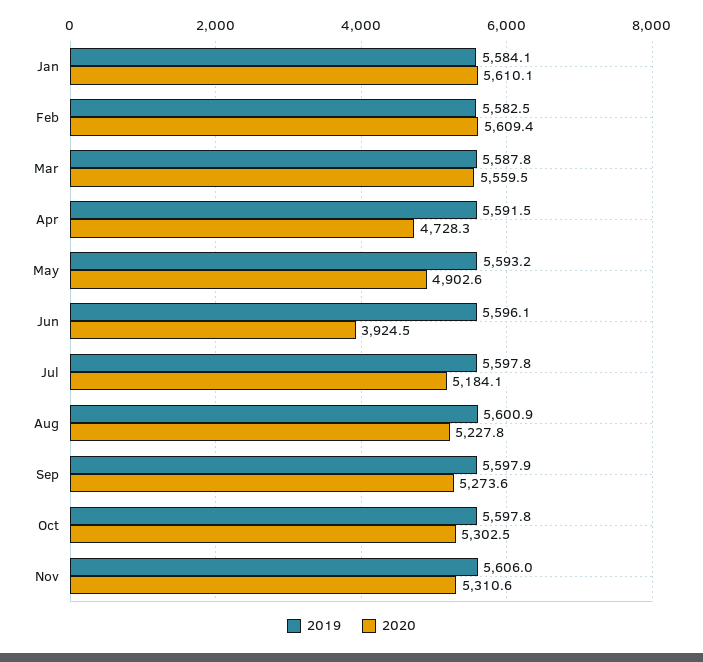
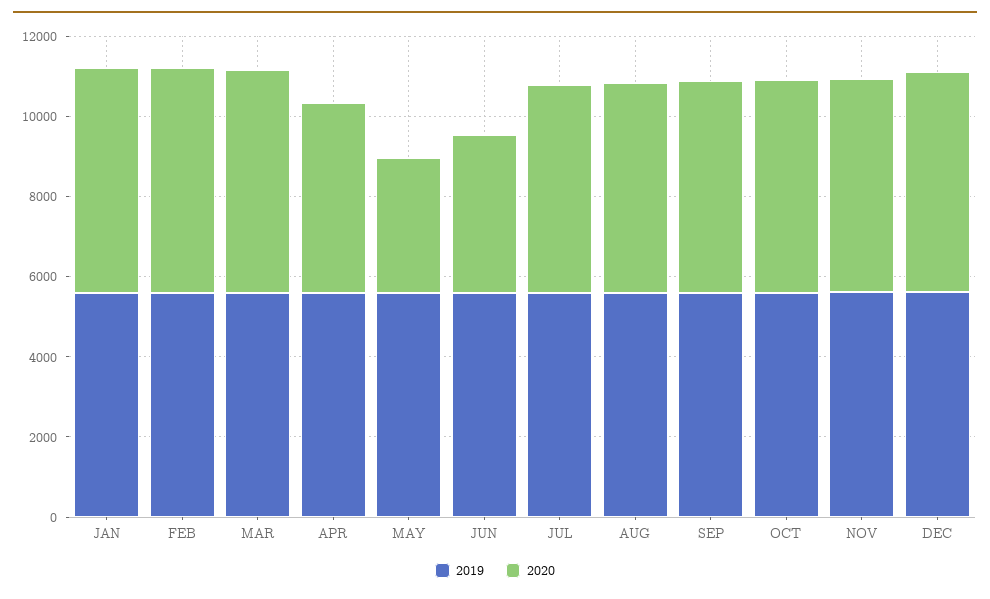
2020, May: 4902.6 -> 3500
2019, DEC: none -> 5500
2020, DEC: none -> 5500

